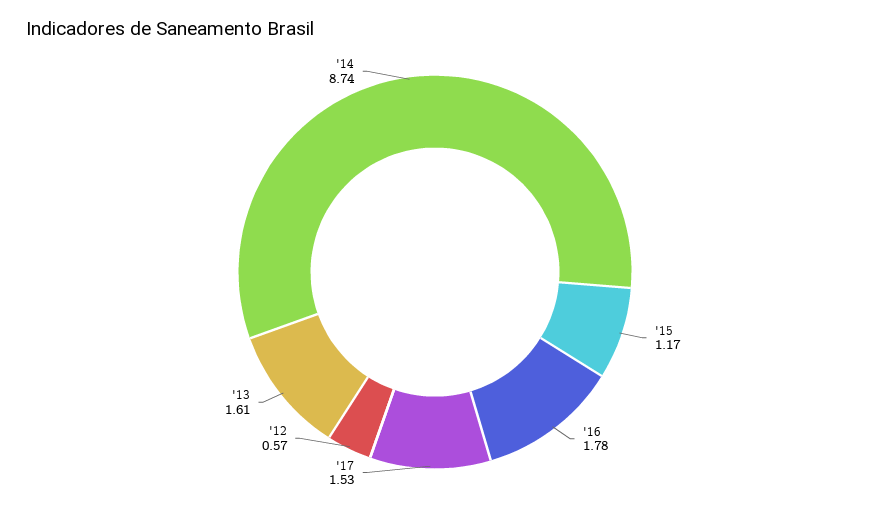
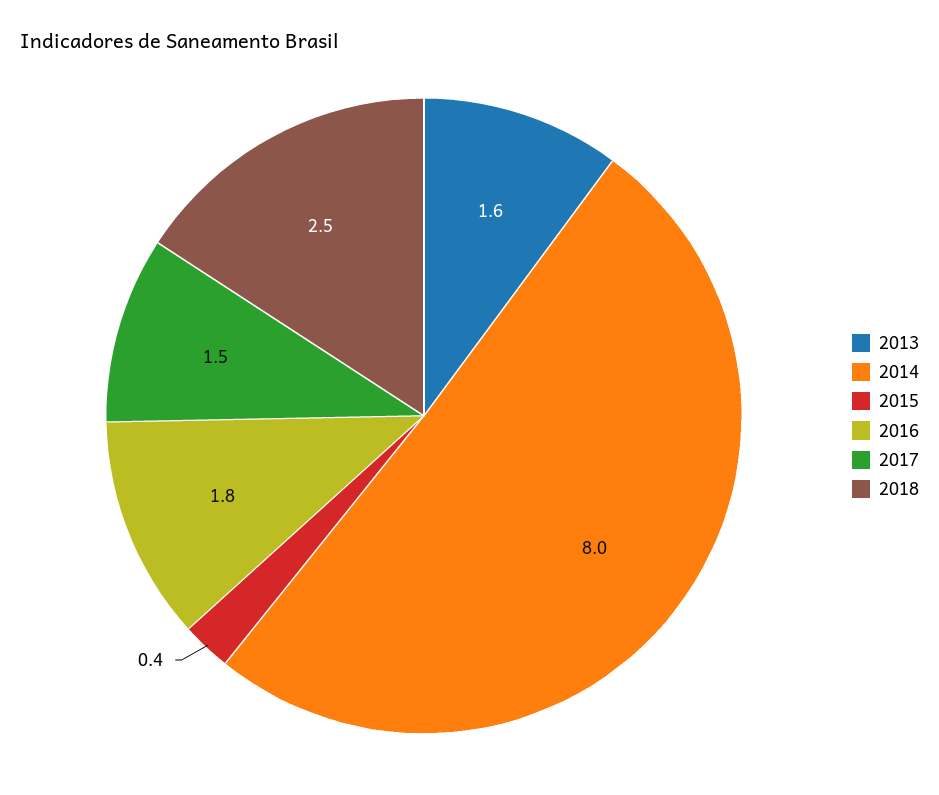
'15: 1.17 -> 0.4
'12: 0.57 -> none
'14: 8.74 -> 8
2018: none -> 2.5

